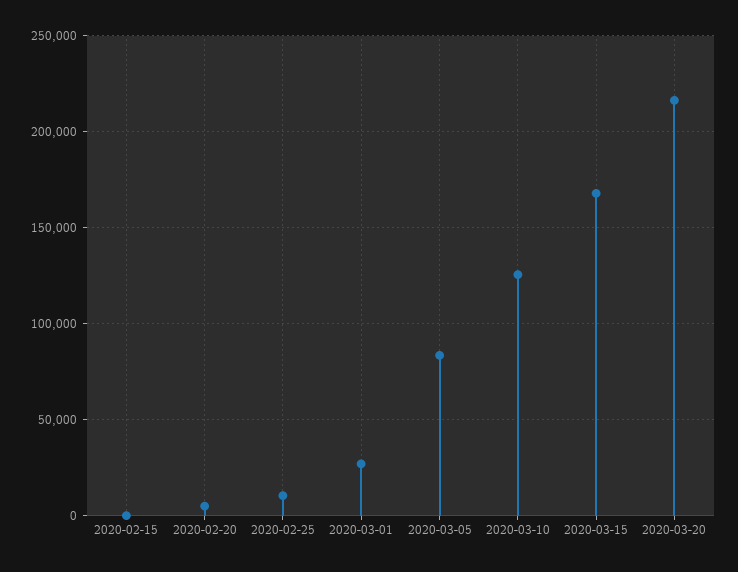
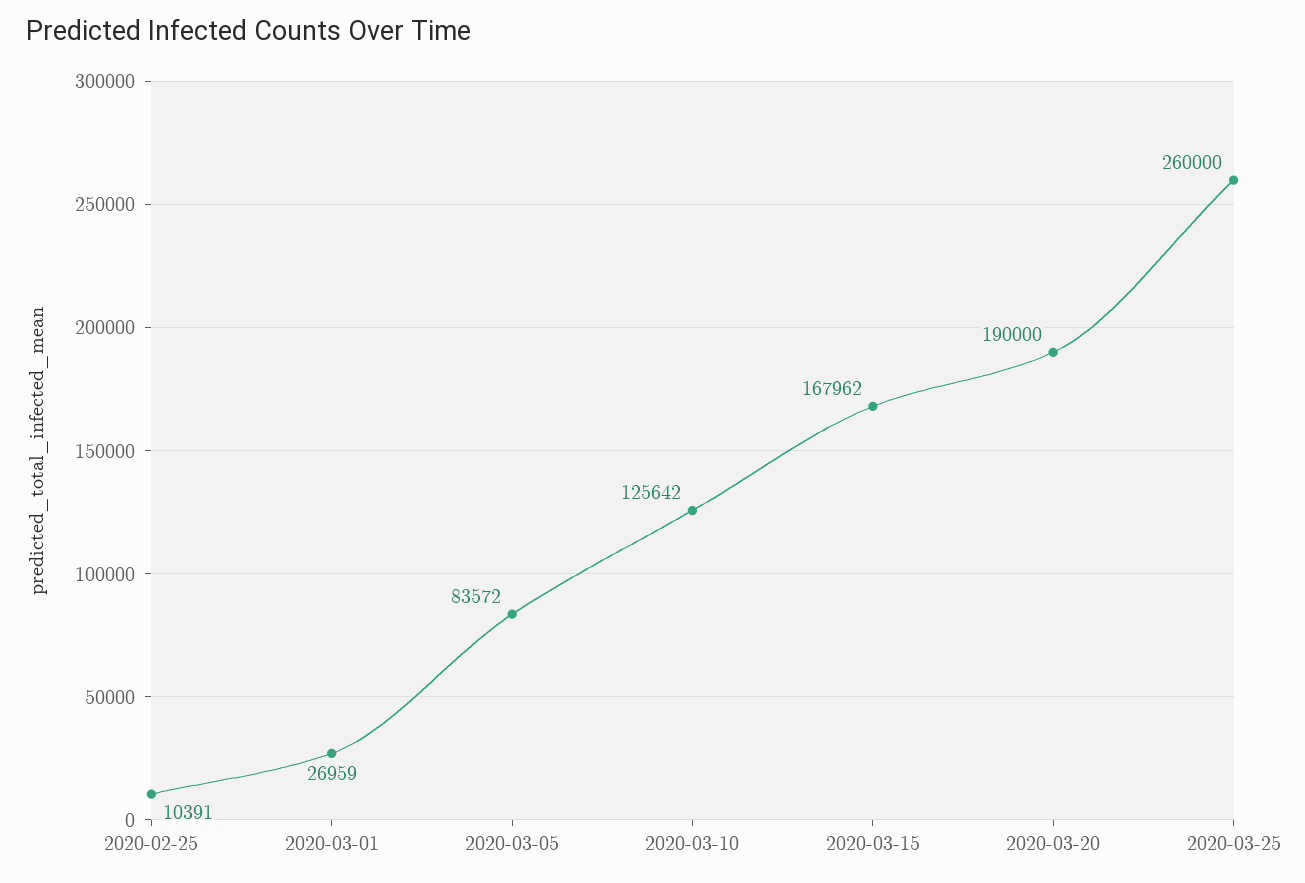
2020-02-15: 0 -> none
2020-02-20: 5000 -> none
2020-03-20: 215000 -> 190000
2020-03-25: none -> 260000

